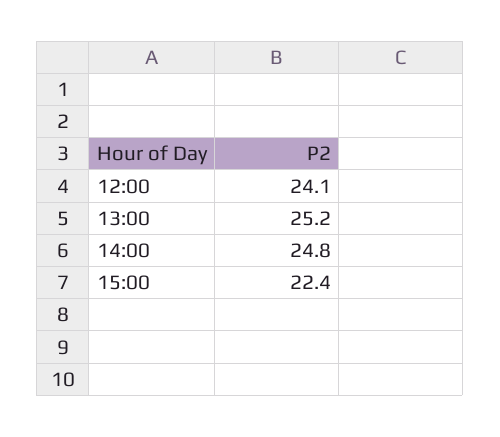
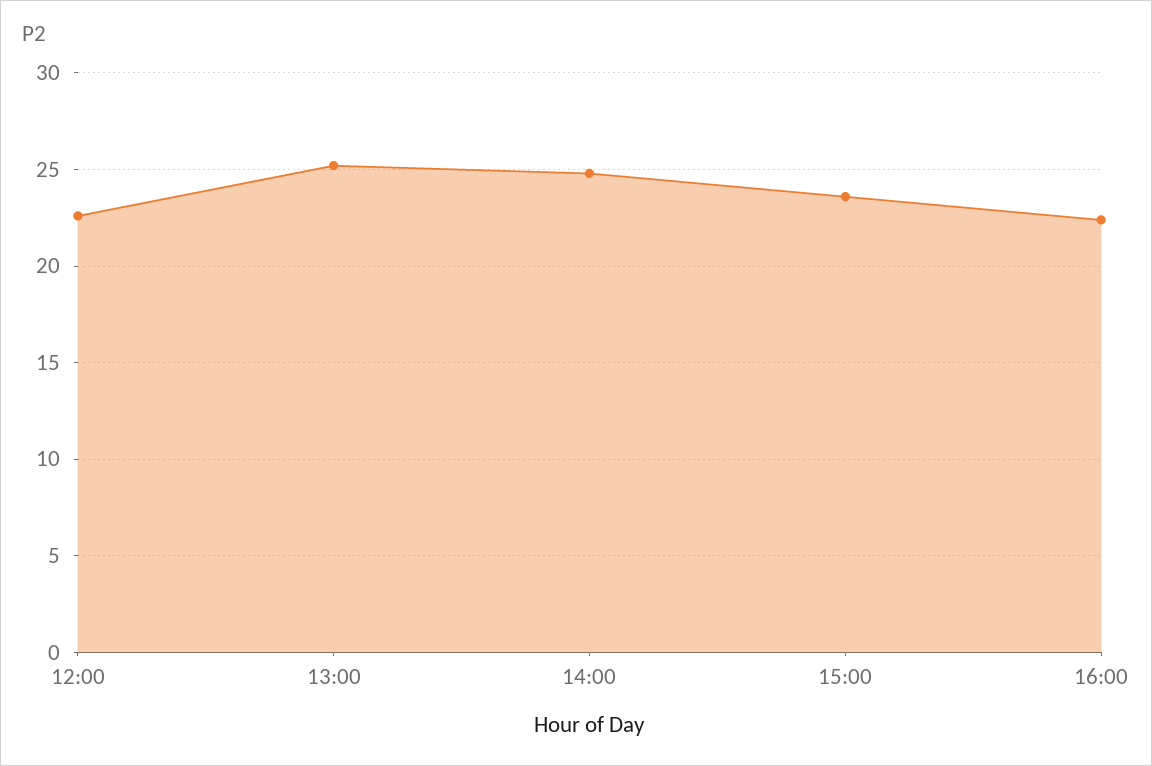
12:00: 24.1 -> 22.5
15:00: 22.4 -> 23.5
16:00: none -> 22.5

